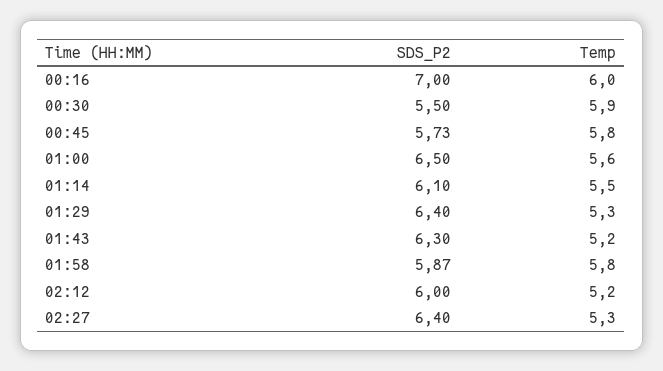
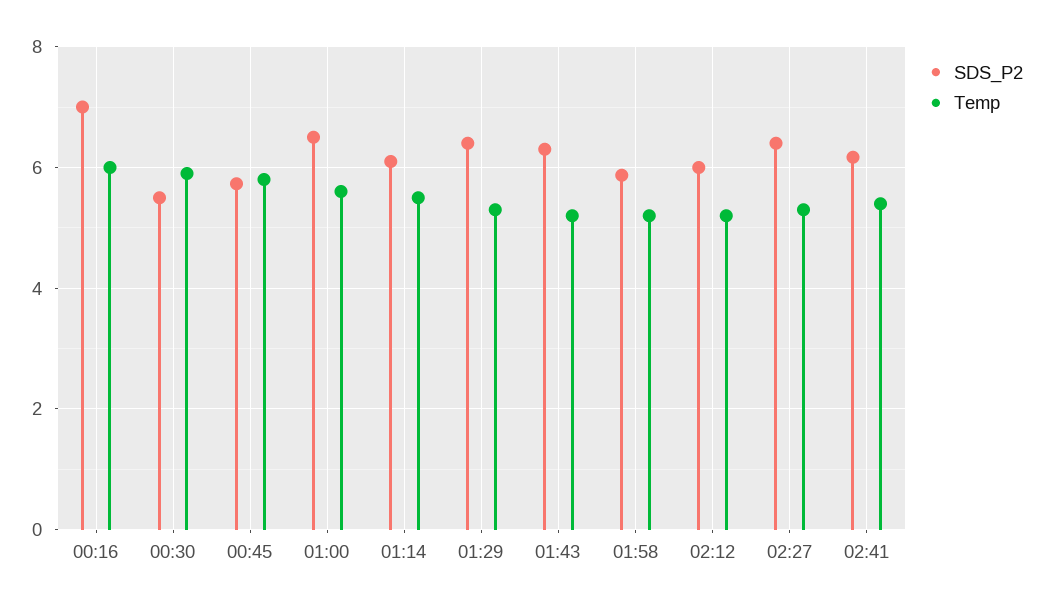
Temp, 01:58: 5.8 -> 5.2
SDS_P2, 02:41: none -> 6.2
Temp, 02:41: none -> 5.4

